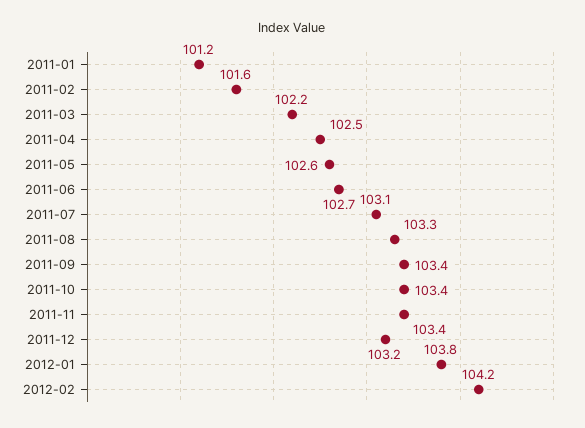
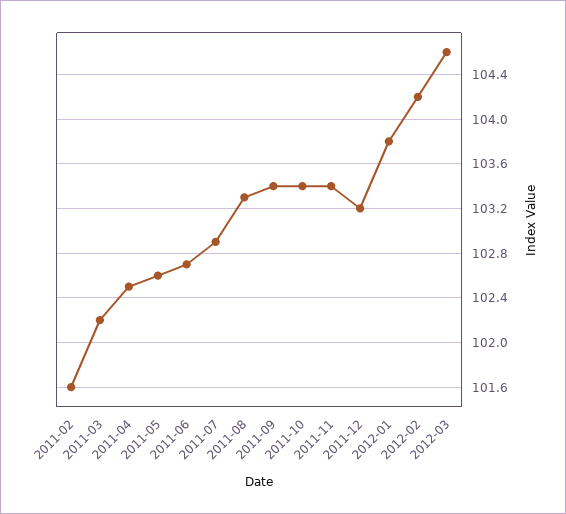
2011-01: 101.2 -> none
2011-07: 103.1 -> 102.9
2012-03: none -> 104.6

